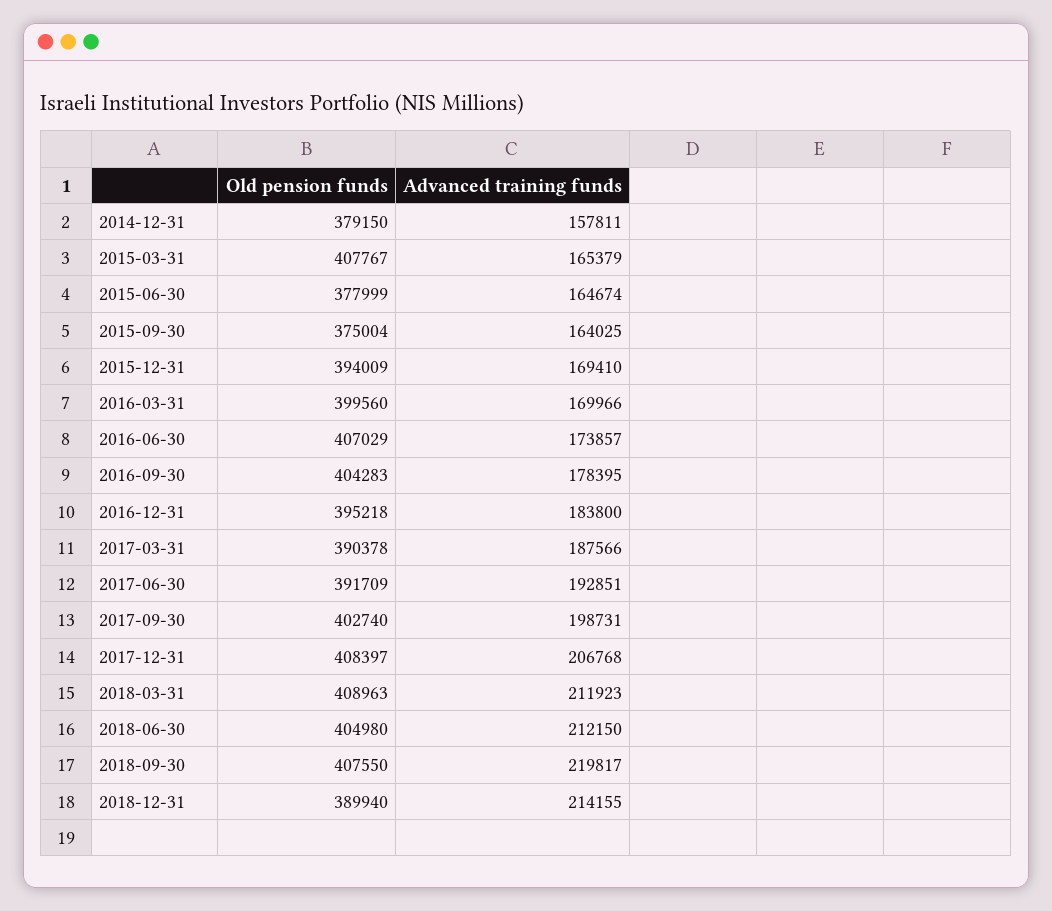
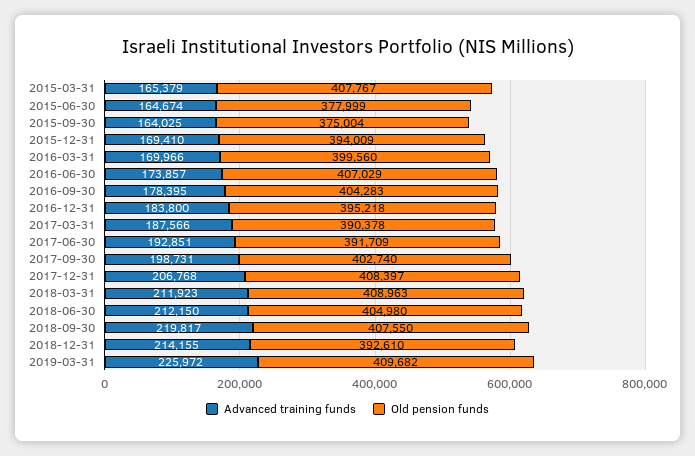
Old pension funds, 2014-12-31: 379150 -> none
Advanced training funds, 2014-12-31: 157811 -> none
Old pension funds, 2018-12-31: 389940 -> 392610
Advanced training funds, 2019-03-31: none -> 225972
Old pension funds, 2019-03-31: none -> 409682

